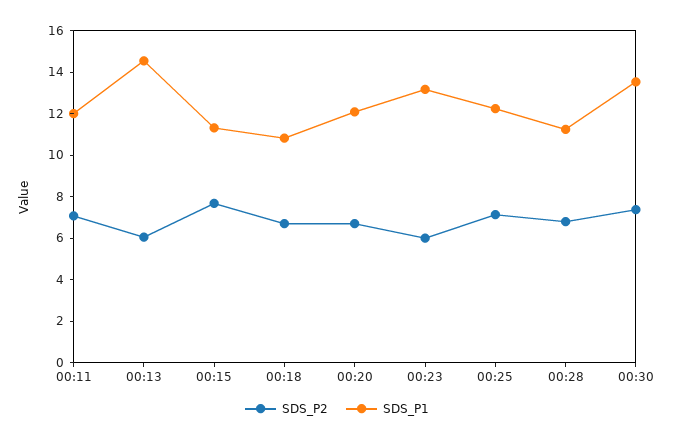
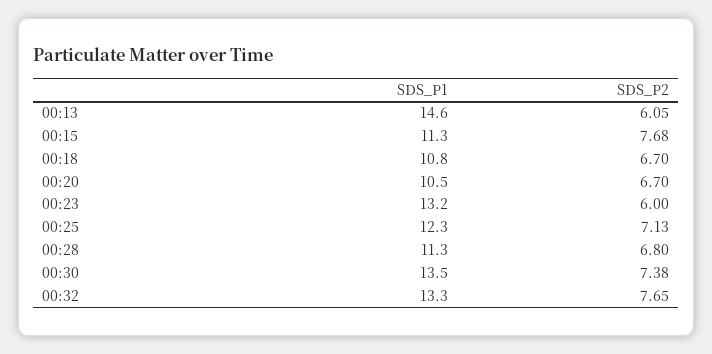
SDS_P2, 00:11: 7 -> none
SDS_P1, 00:11: 12 -> none
SDS_P1, 00:20: 12 -> 10.5
SDS_P1, 00:32: none -> 13.3
SDS_P2, 00:32: none -> 7.65

